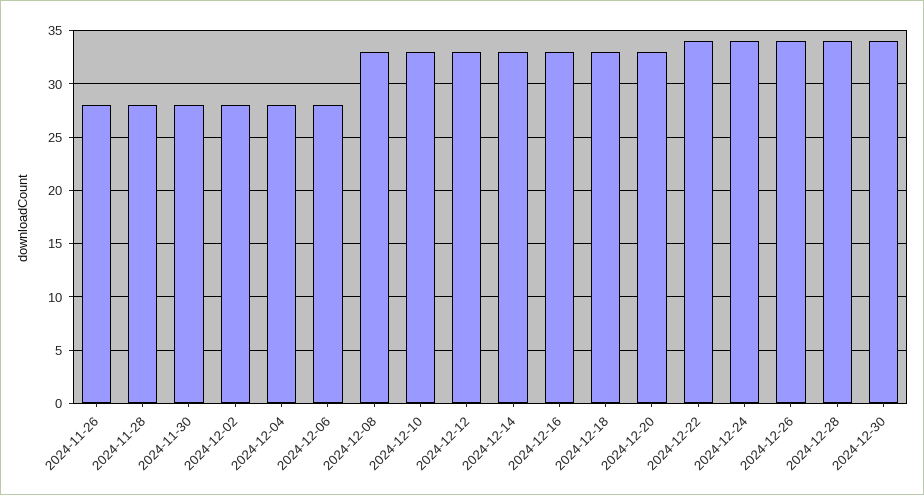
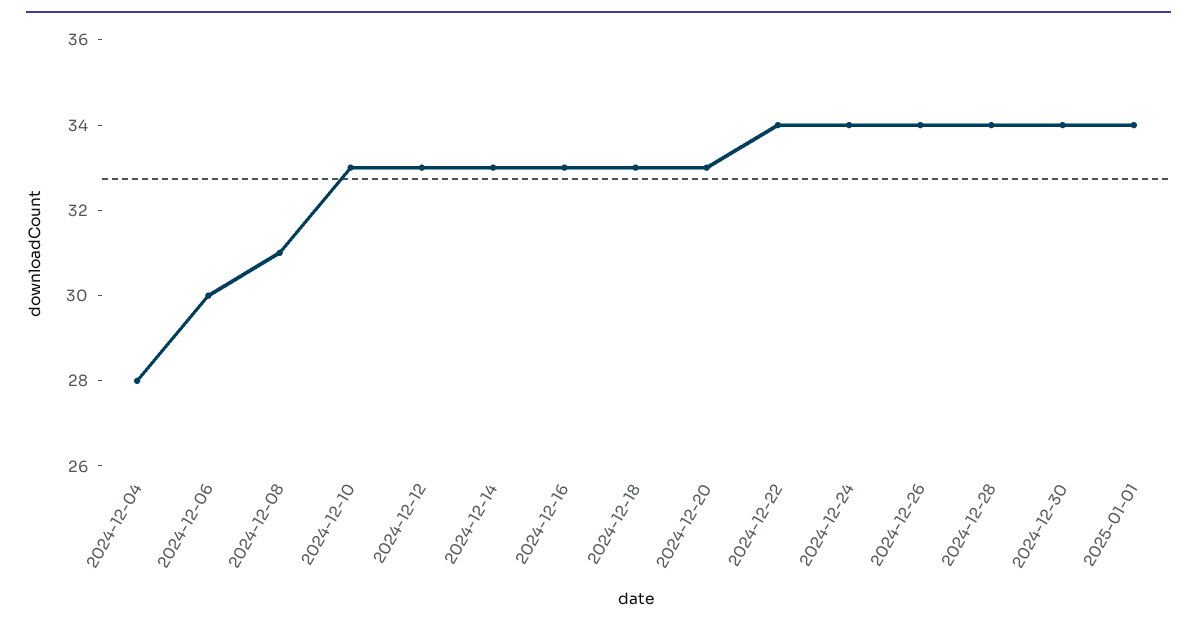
2024-11-26: 28 -> none
2024-11-28: 28 -> none
2024-11-30: 28 -> none
2024-12-02: 28 -> none
2024-12-06: 28 -> 30
2024-12-08: 33 -> 31
2025-01-01: none -> 34

